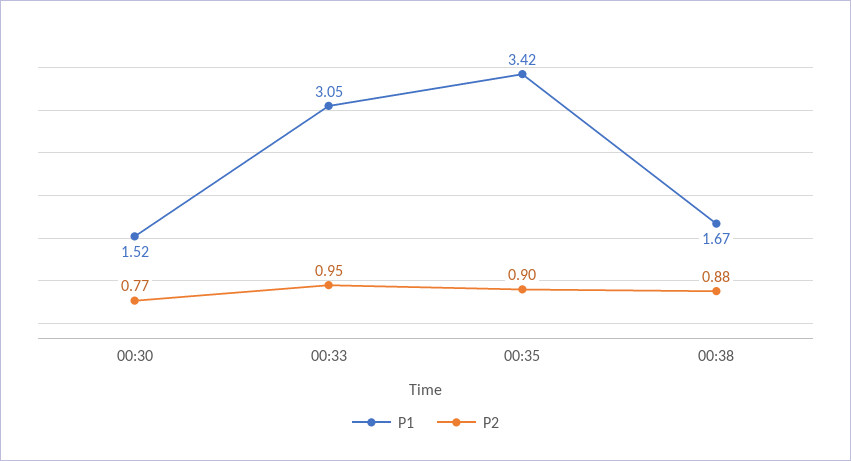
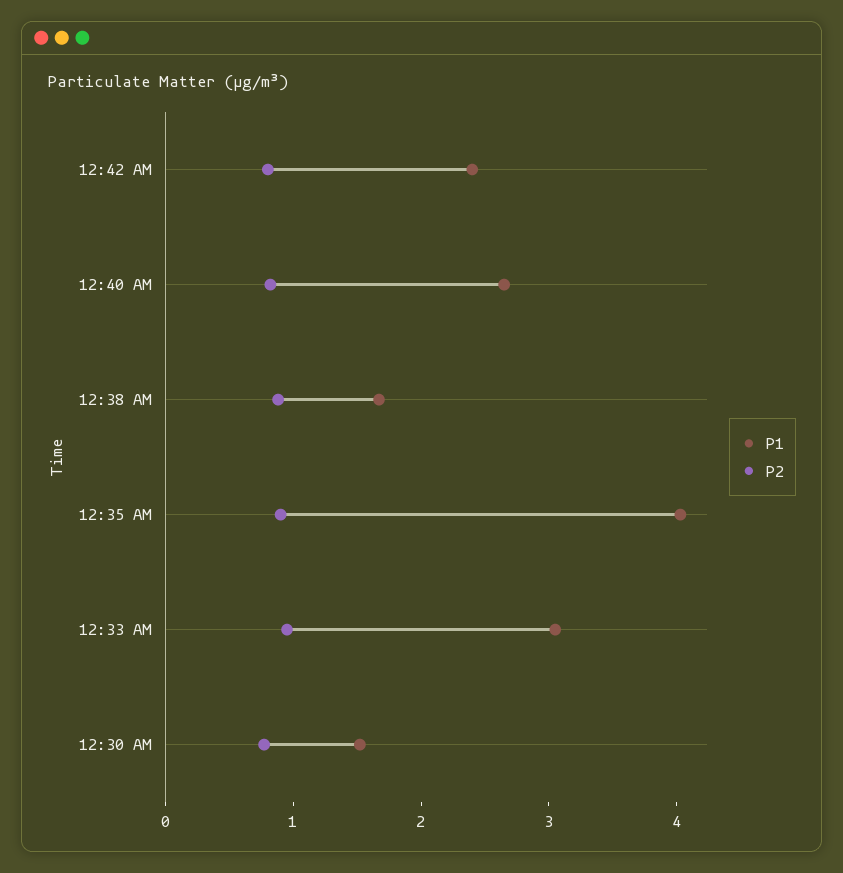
P1, 00:35: 3.42 -> 4
P1, 12:42 AM: none -> 2.4
P2, 12:42 AM: none -> 0.8
P1, 12:40 AM: none -> 2.6
P2, 12:40 AM: none -> 0.8

